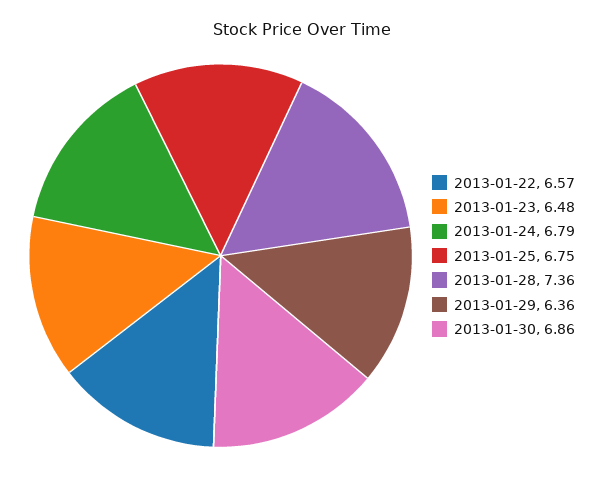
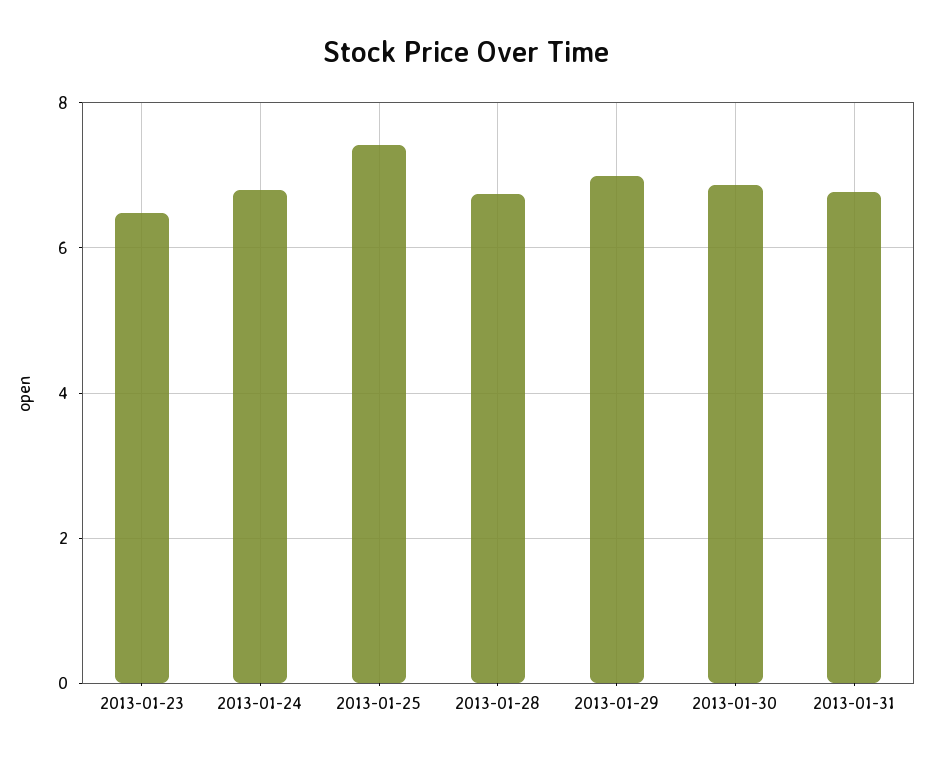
2013-01-22: 6.57 -> none
2013-01-25: 6.75 -> 7.4
2013-01-28: 7.36 -> 6.8
2013-01-29: 6.36 -> 7
2013-01-31: none -> 6.8

